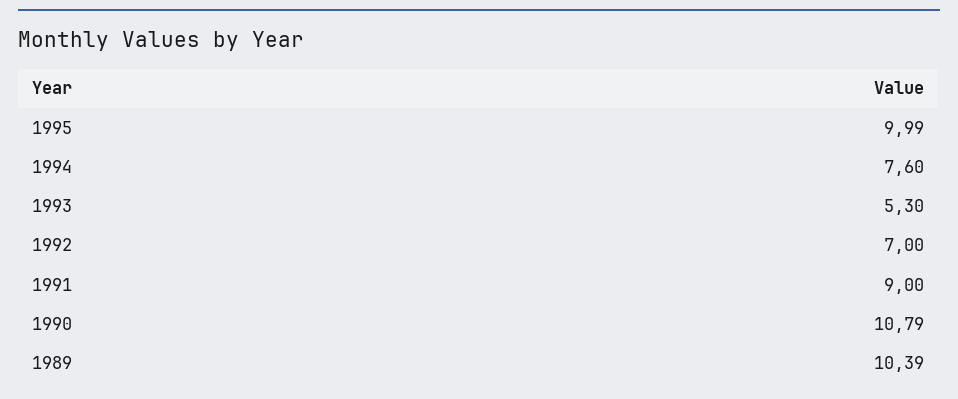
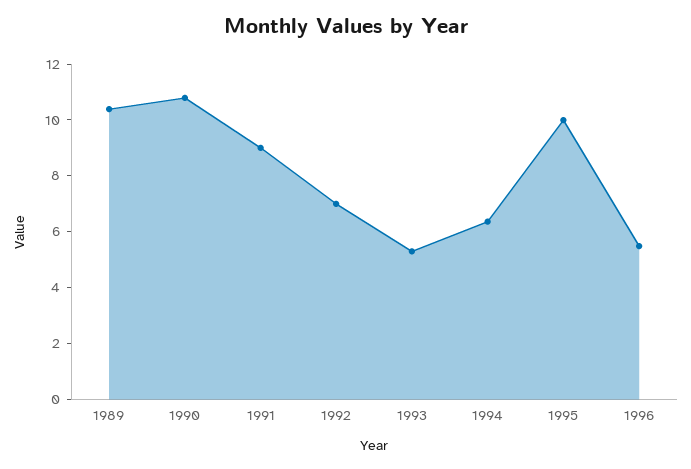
1994: 7.6 -> 6.5
1996: none -> 5.5

